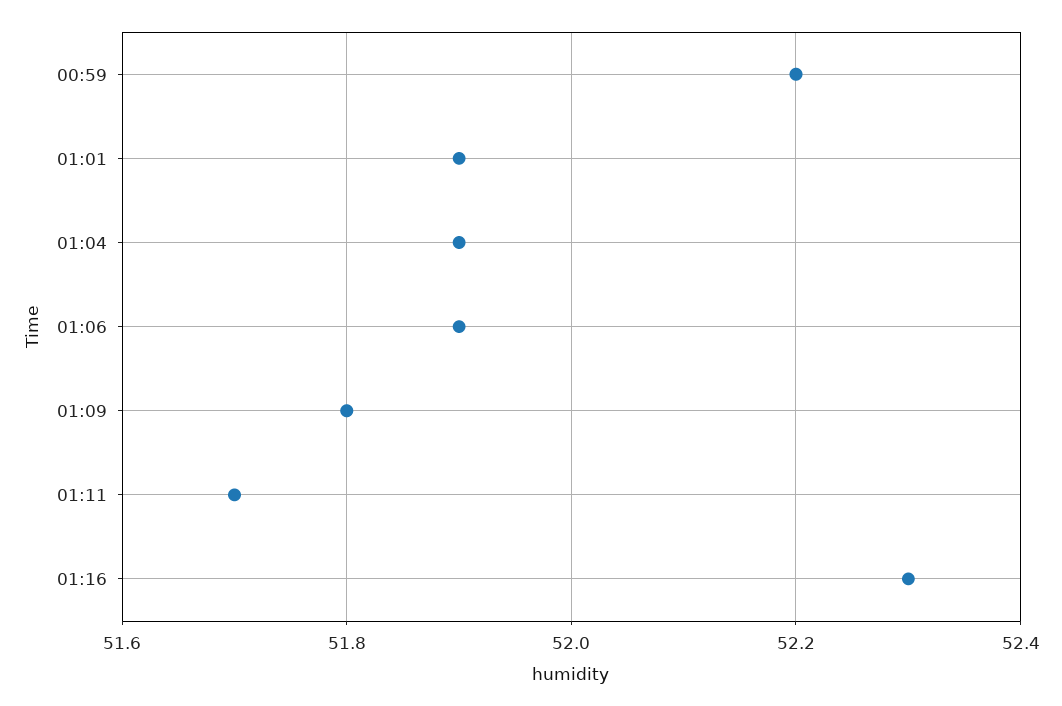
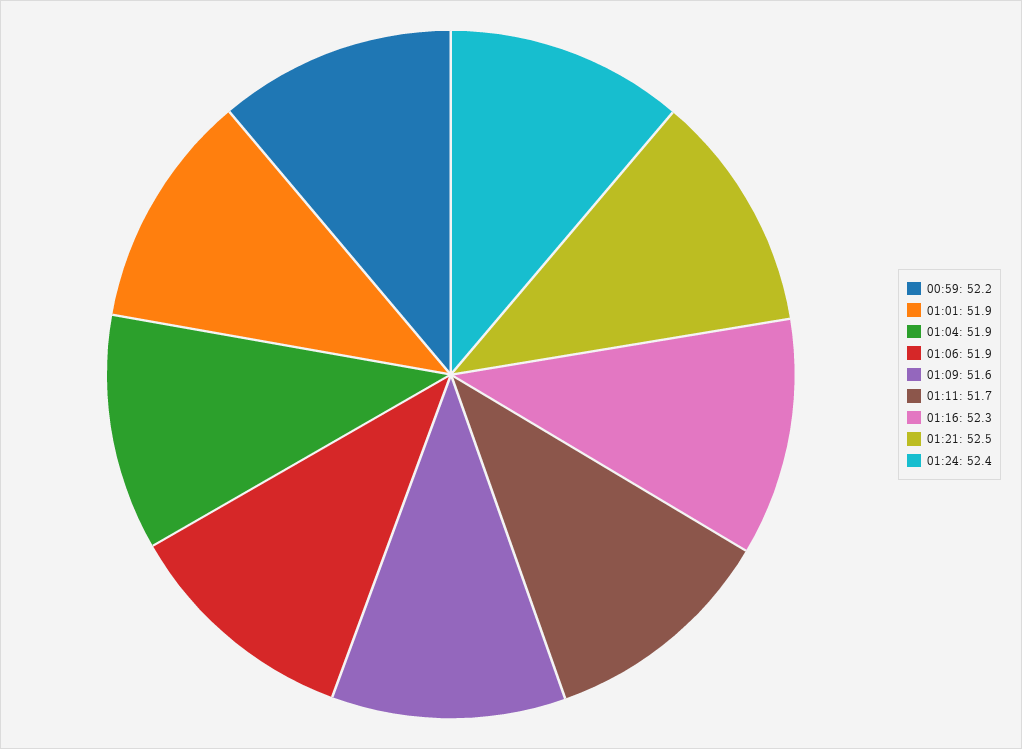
01:09: 51.8 -> 51.6
01:21: none -> 52.5
01:24: none -> 52.4

